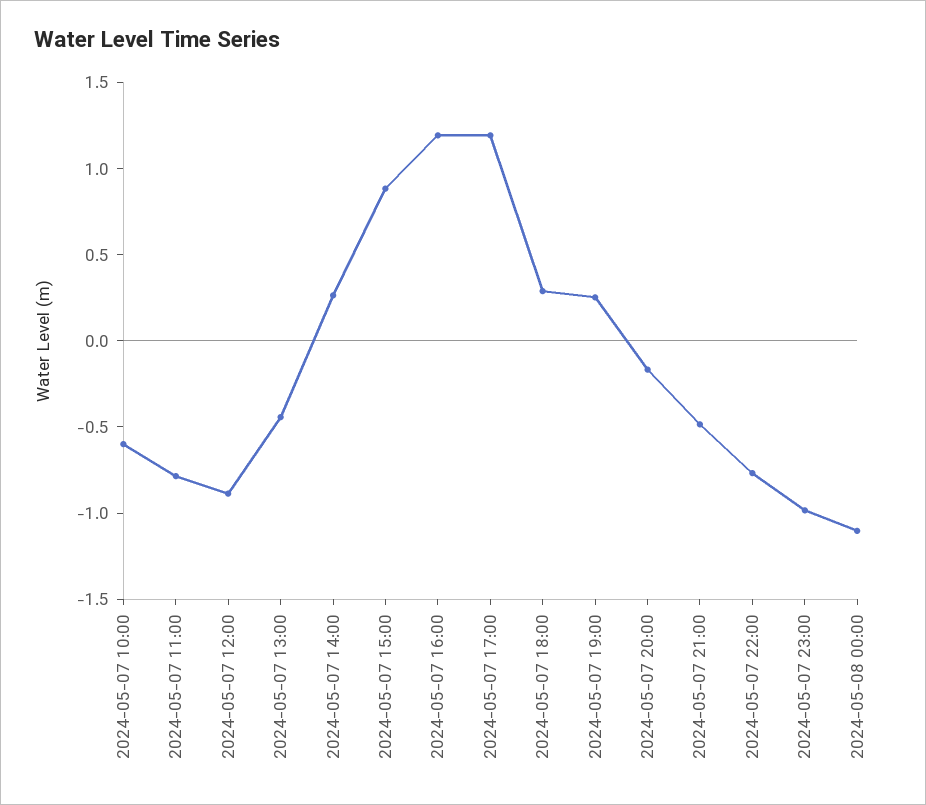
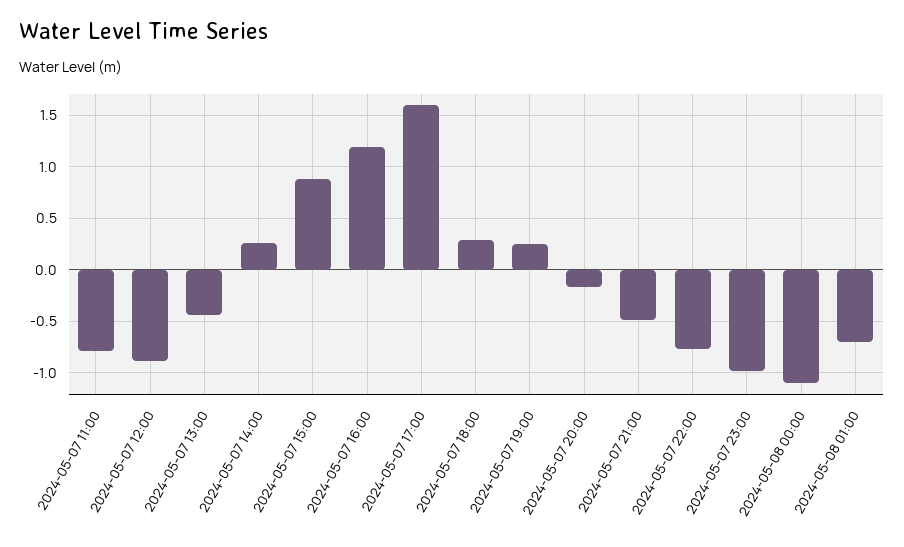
2024-05-07 10:00: -0.6 -> none
2024-05-07 17:00: 1.2 -> 1.6
2024-05-08 01:00: none -> -0.7

